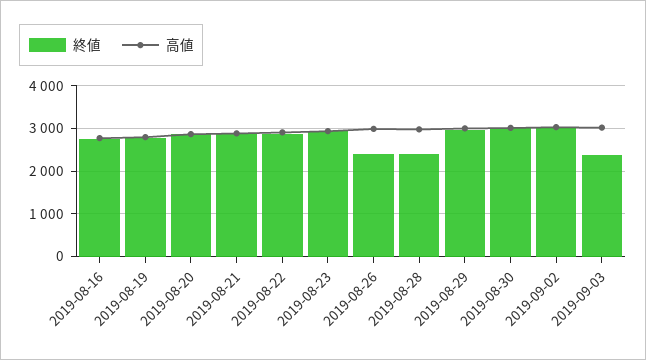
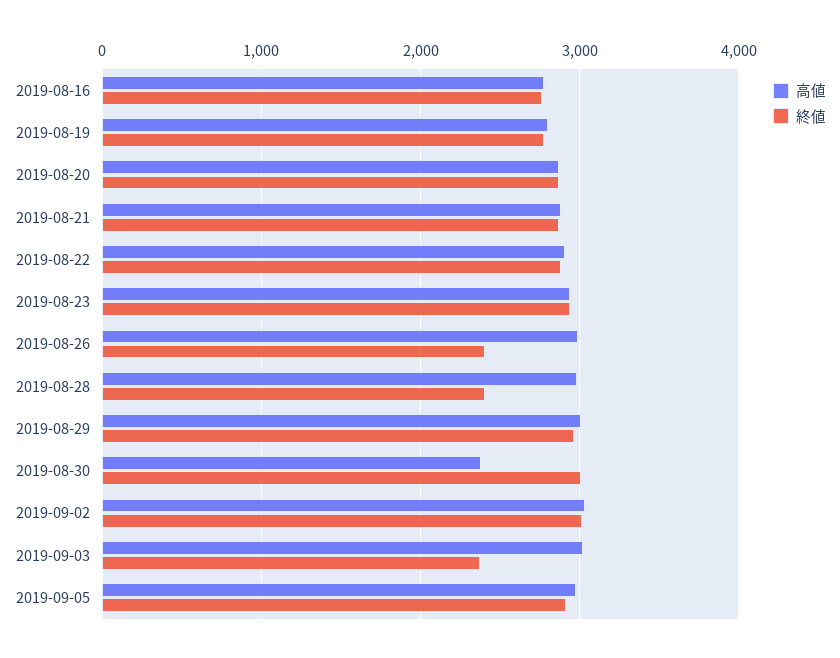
高値, 2019-08-30: 3000 -> 2400
高値, 2019-09-05: none -> 3000
終値, 2019-09-05: none -> 2900

